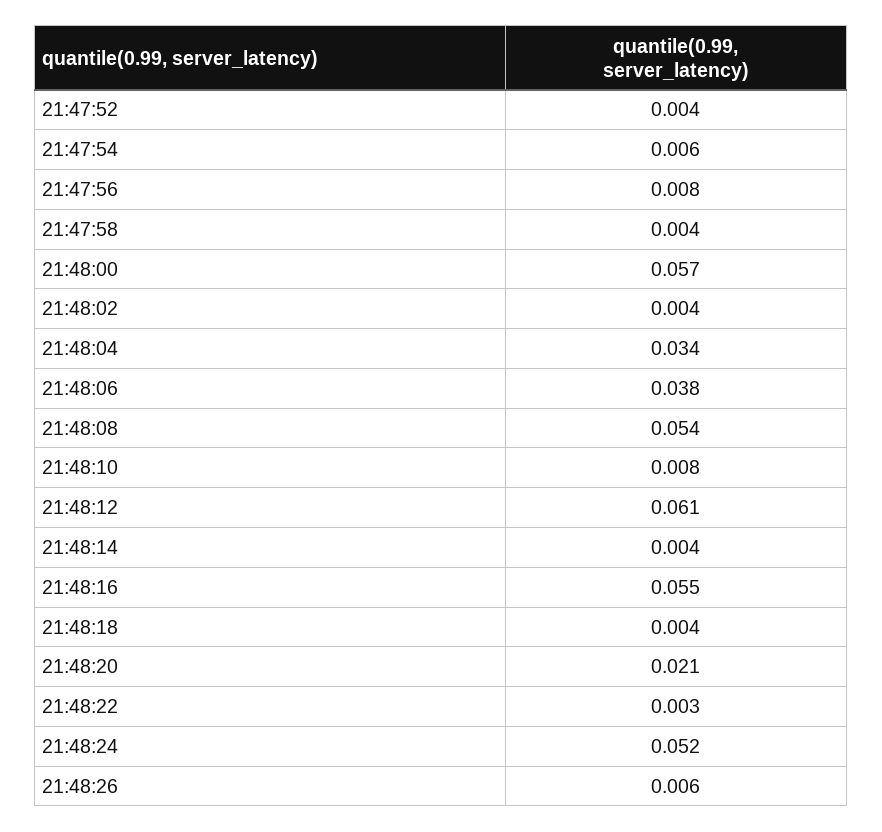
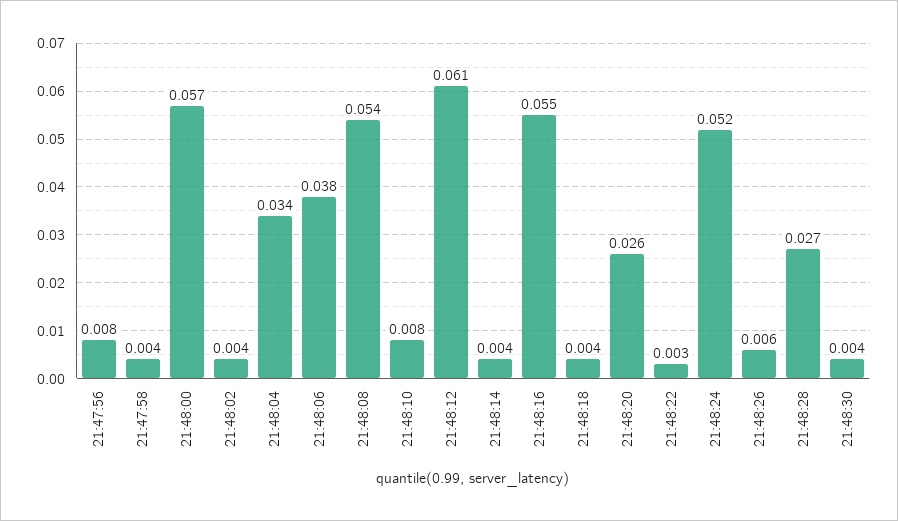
21:47:52: 0.004 -> none
21:47:54: 0.006 -> none
21:48:20: 0.021 -> 0.026
21:48:28: none -> 0.027
21:48:30: none -> 0.004

